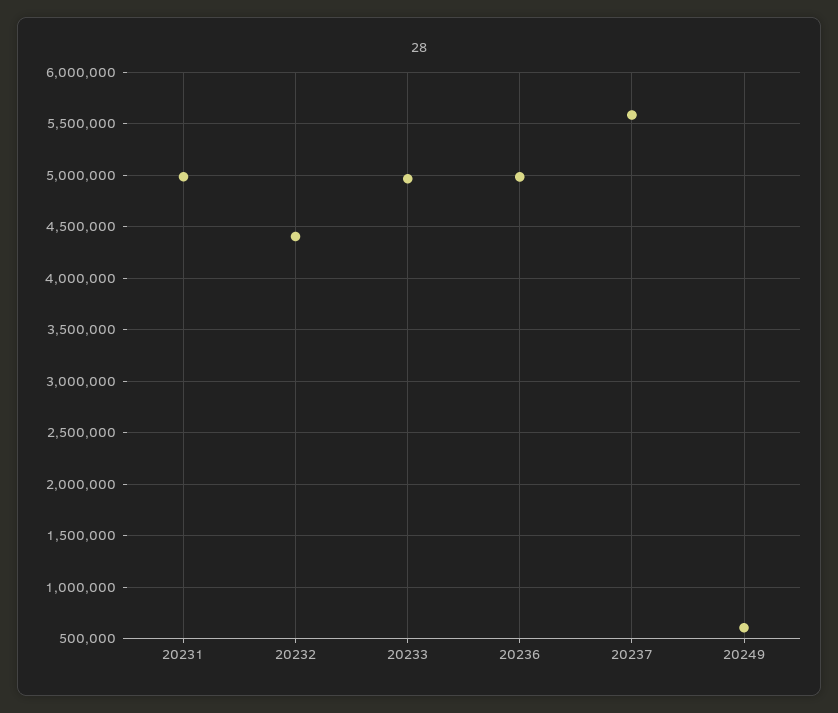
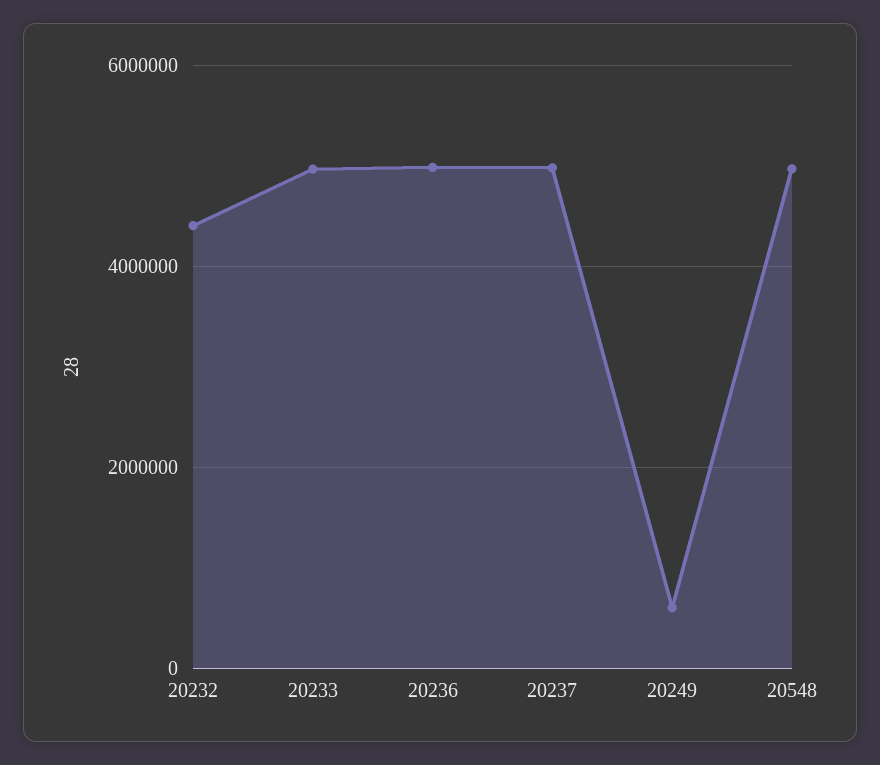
20231: 5000000 -> none
20237: 5600000 -> 5000000
20548: none -> 5000000

